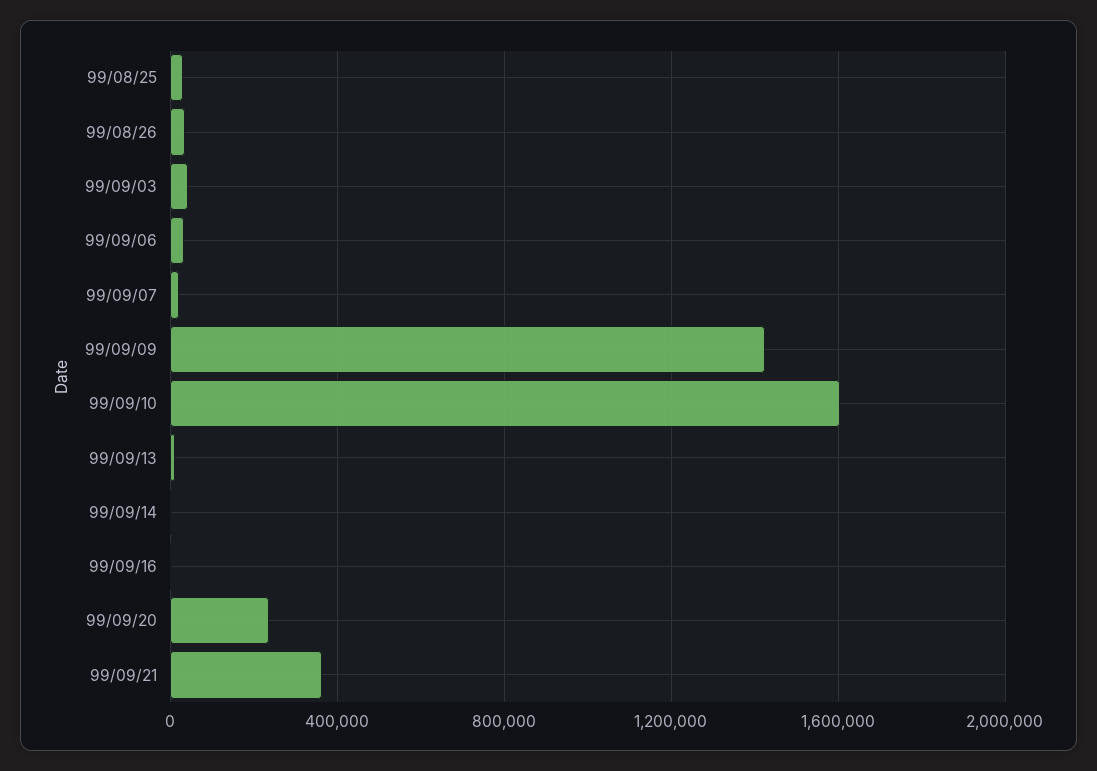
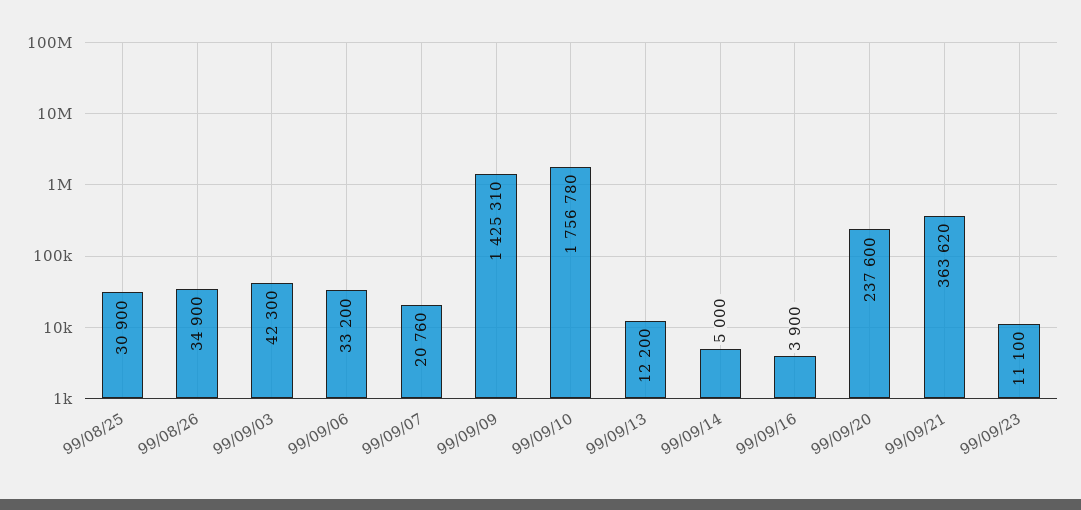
99/09/10: 1600000 -> 1756780
99/09/23: none -> 11100

